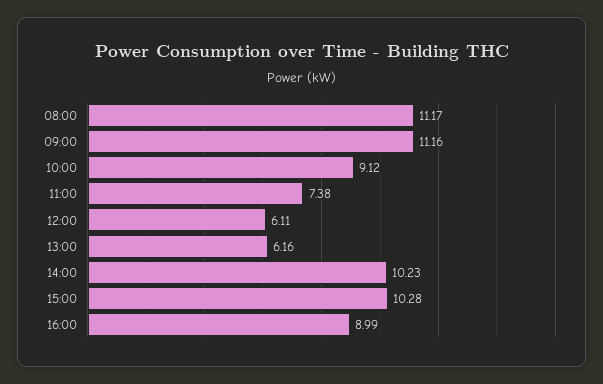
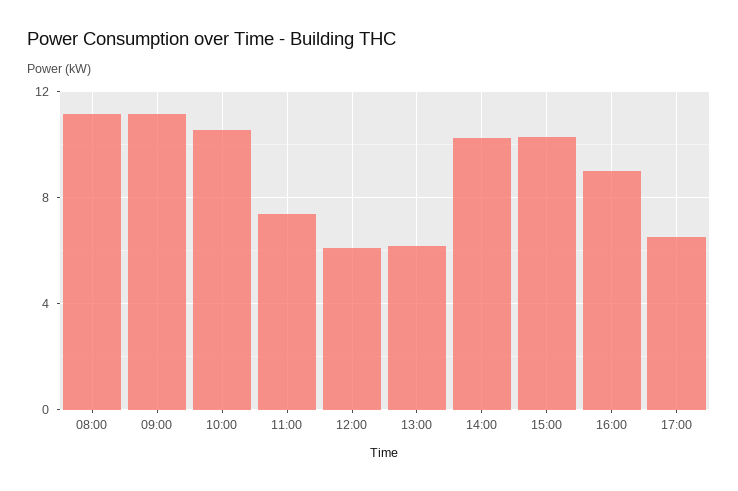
10:00: 9.12 -> 10.5
17:00: none -> 6.5

